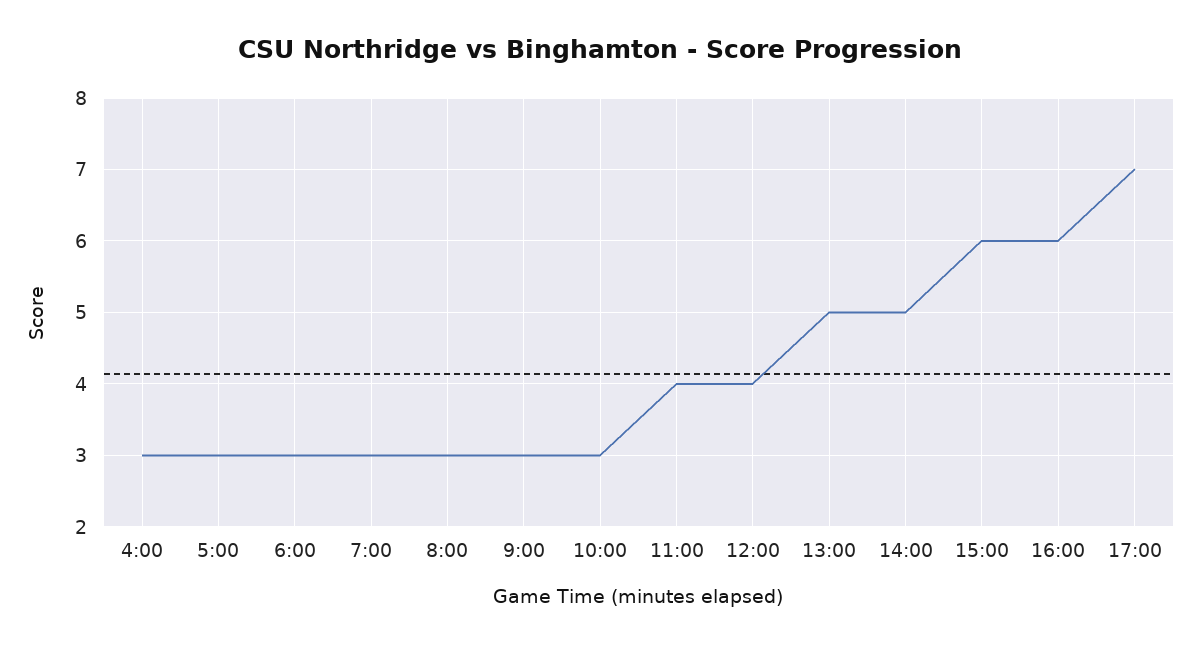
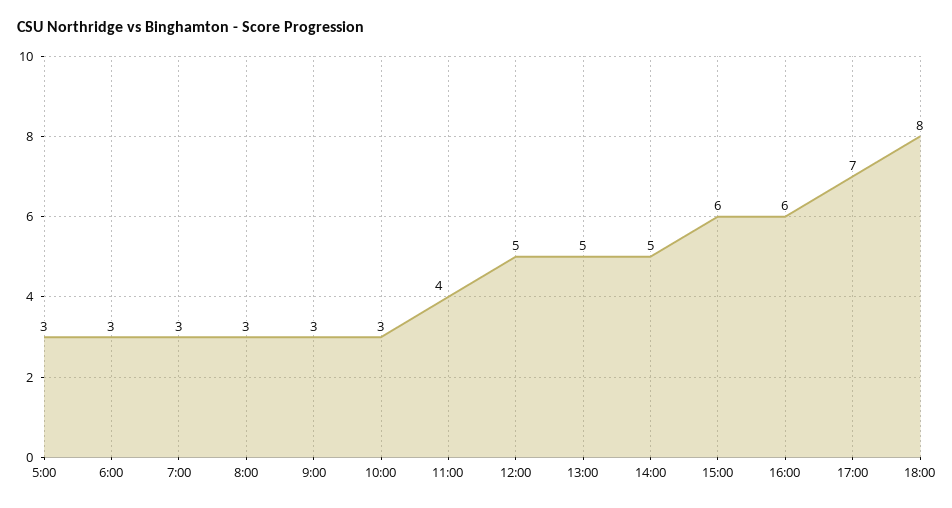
4:00: 3 -> none
12:00: 4 -> 5
18:00: none -> 8

